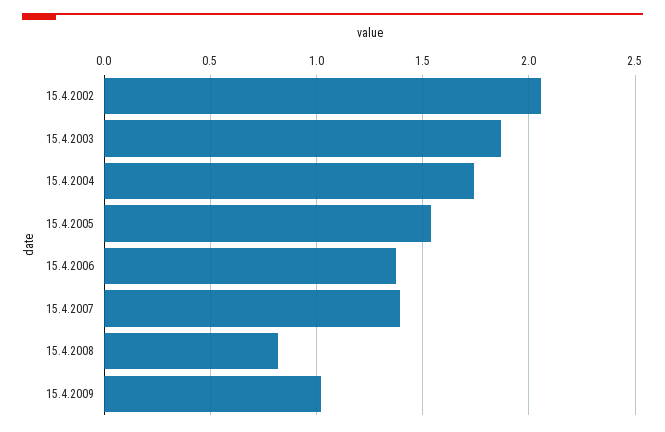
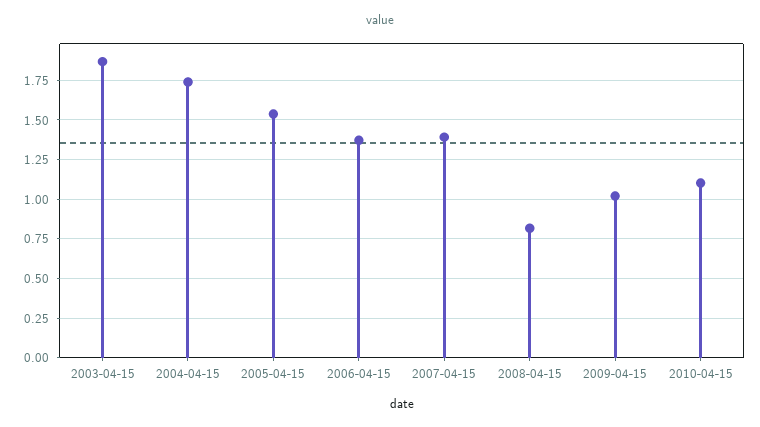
15.4.2002: 2.05 -> none
2010-04-15: none -> 1.1

